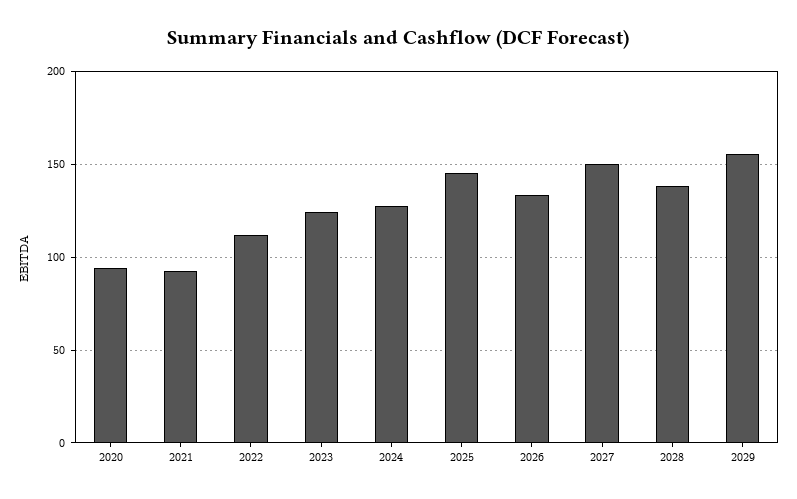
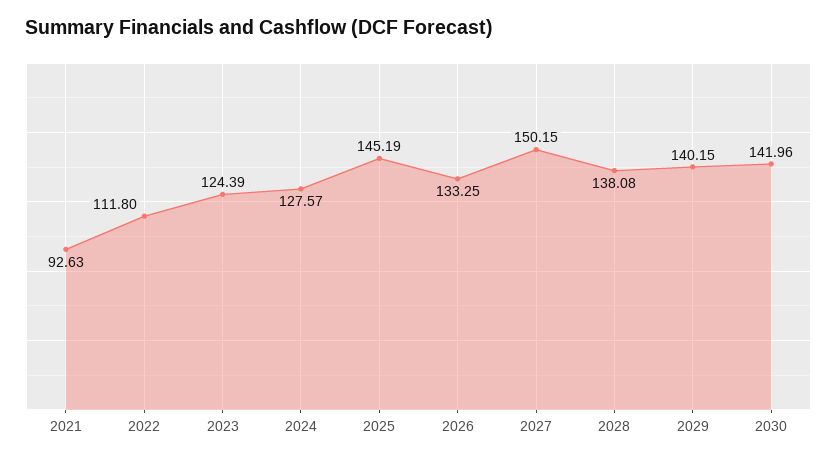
2020: 95 -> none
2029: 155 -> 140.15
2030: none -> 141.96

